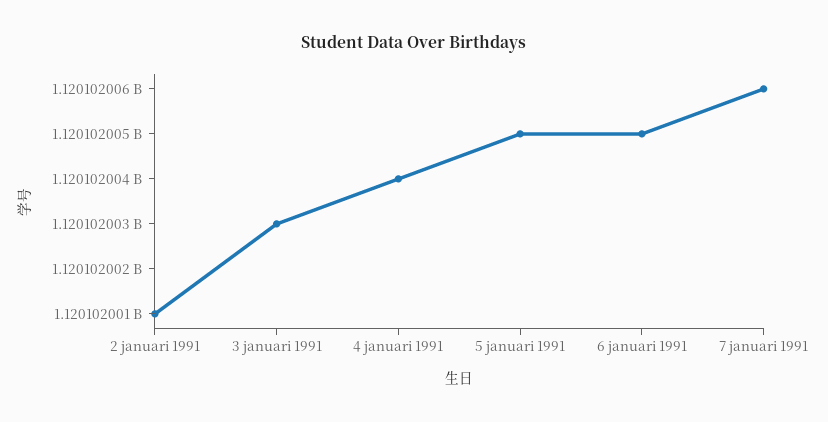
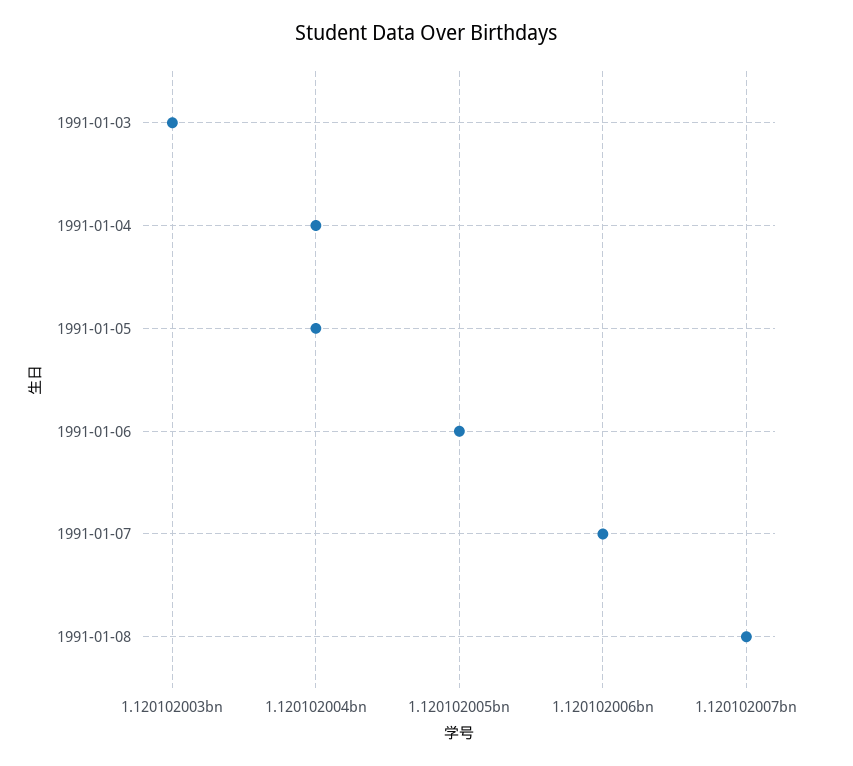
2 januari 1991: 1120102001 -> none
5 januari 1991: 1120102005 -> 1120102004
1991-01-08: none -> 1120102007

